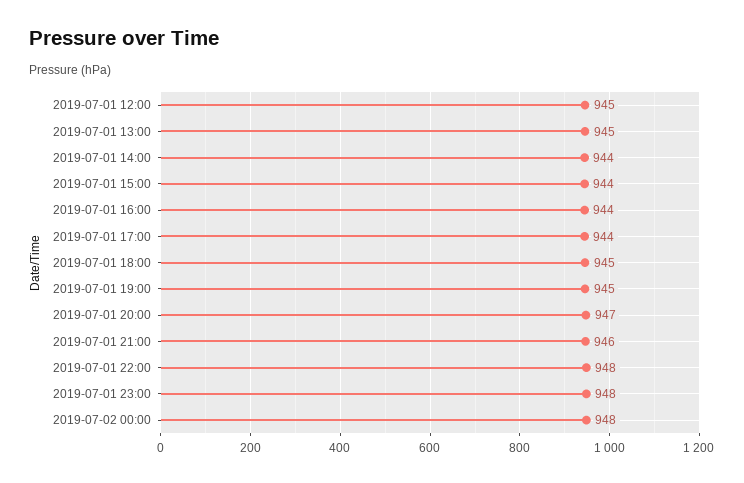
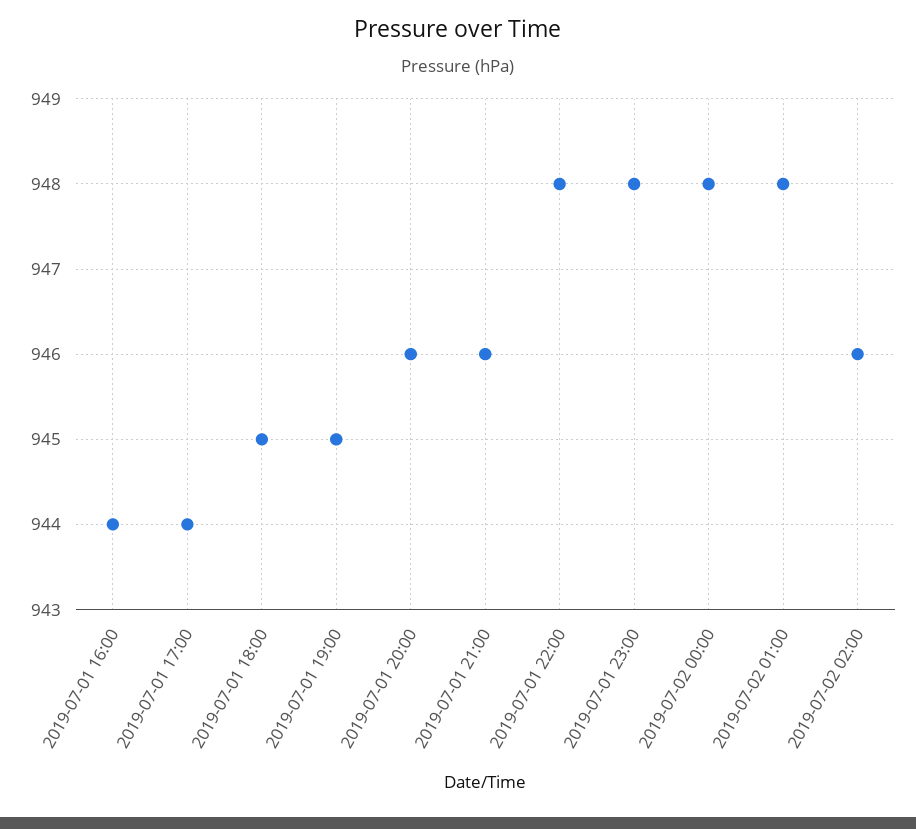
2019-07-01 12:00: 945 -> none
2019-07-01 13:00: 945 -> none
2019-07-01 14:00: 944 -> none
2019-07-01 15:00: 944 -> none
2019-07-01 20:00: 947 -> 946
2019-07-02 01:00: none -> 948
2019-07-02 02:00: none -> 946

